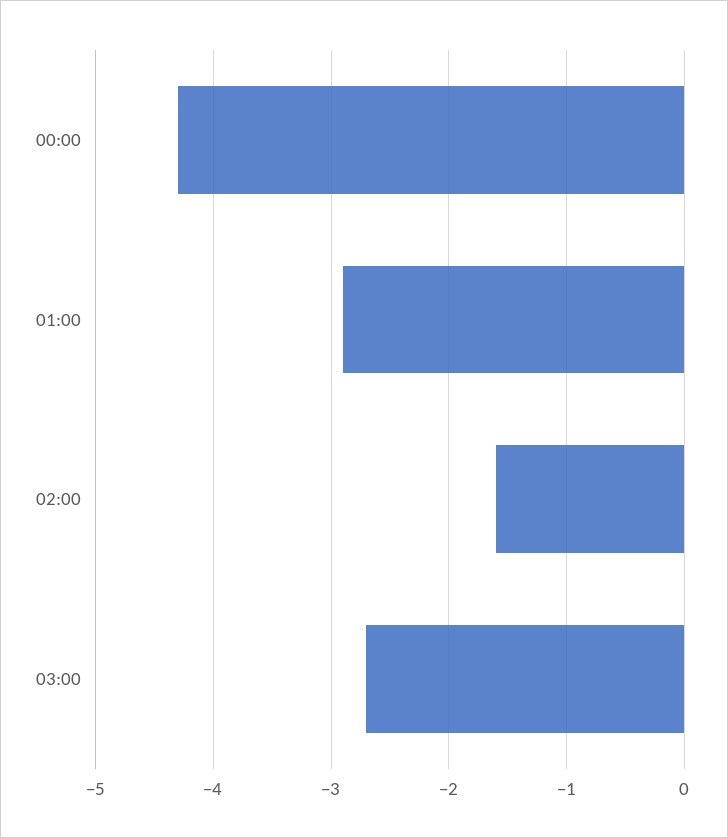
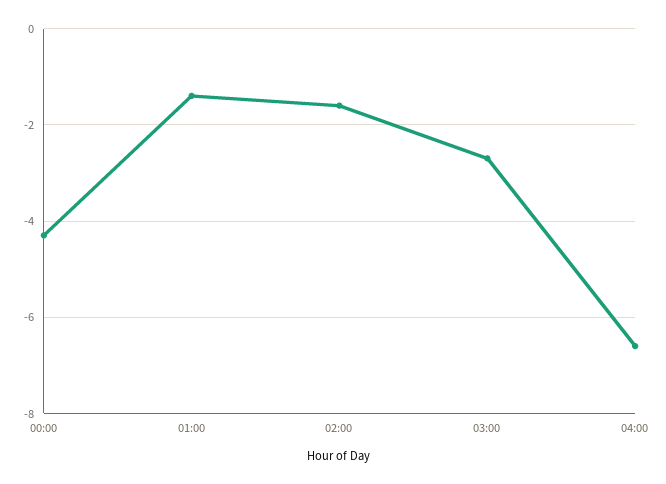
01:00: -2.9 -> -1.5
04:00: none -> -6.5

